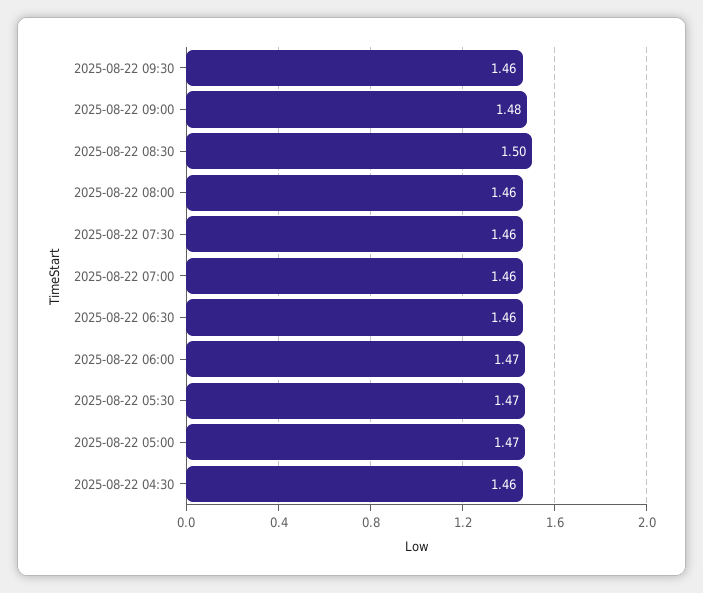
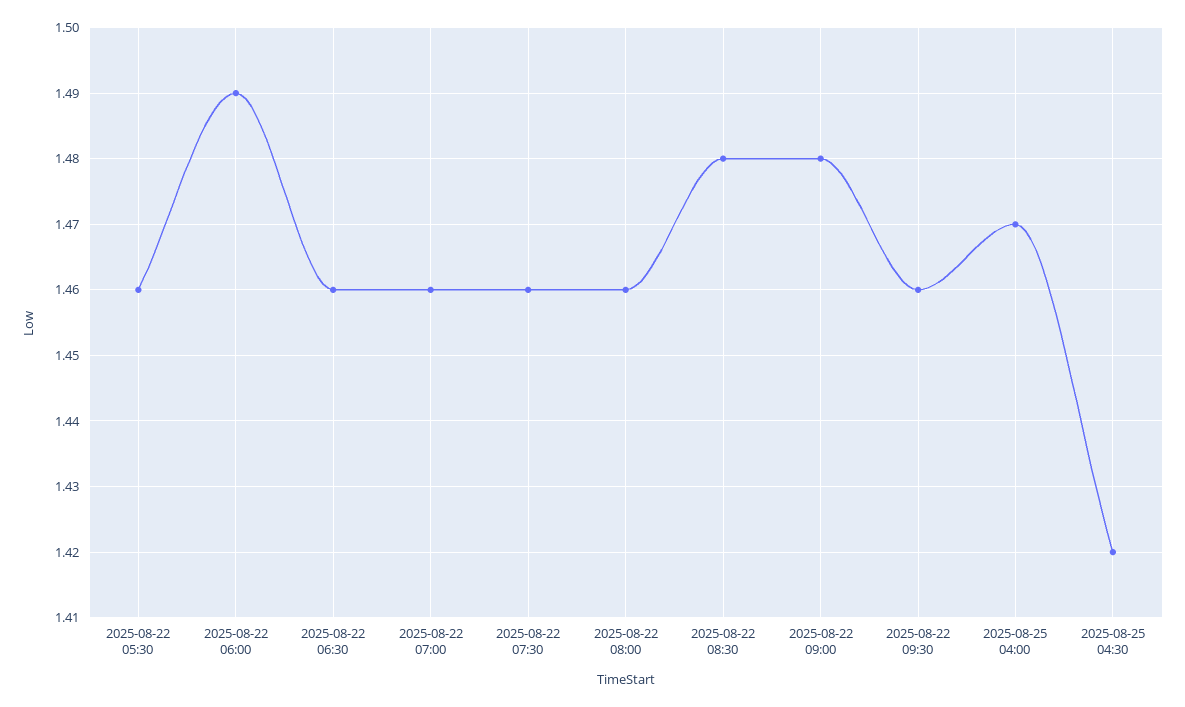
2025-08-22 08:30: 1.5 -> 1.48
2025-08-22 06:00: 1.47 -> 1.49
2025-08-22 05:30: 1.47 -> 1.46
2025-08-22 05:00: 1.47 -> none
2025-08-22 04:30: 1.46 -> none
2025-08-25 04:00: none -> 1.47
2025-08-25 04:30: none -> 1.42

